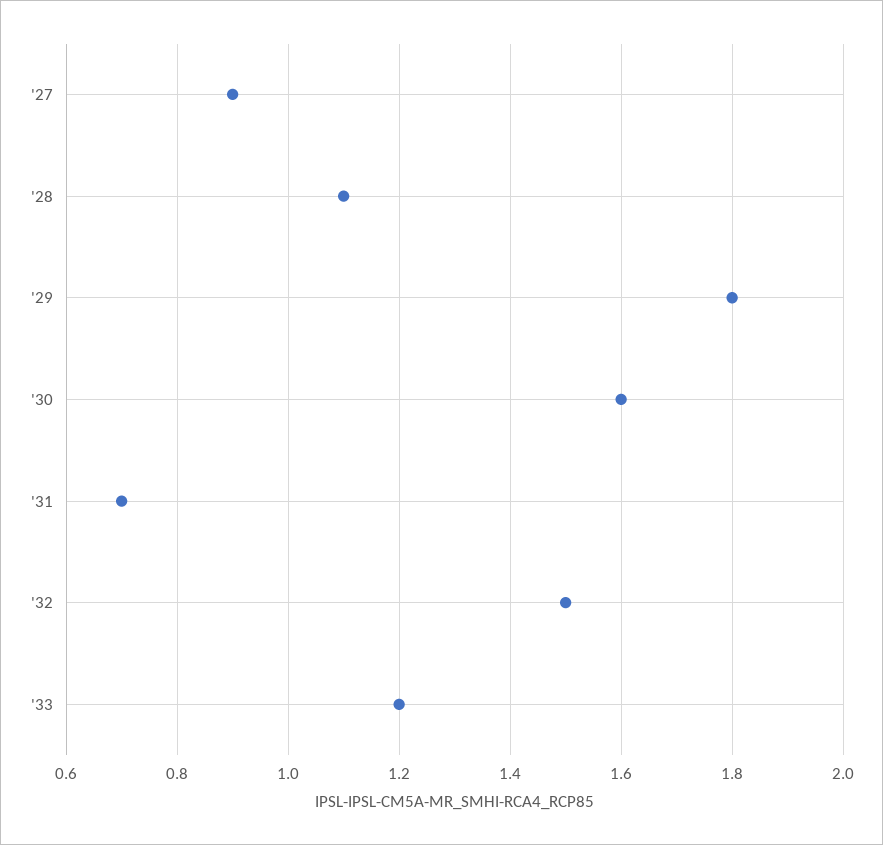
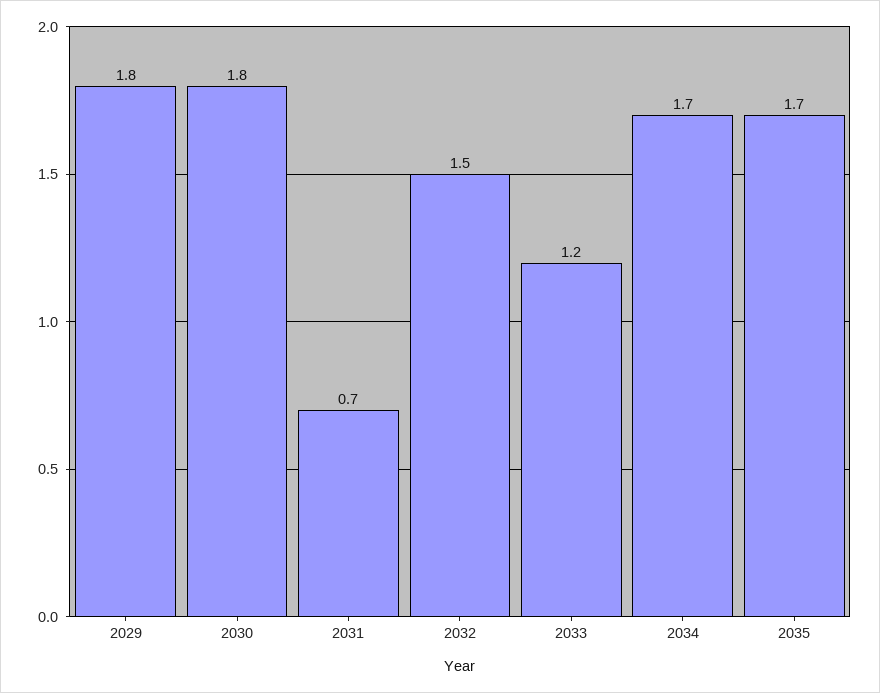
'27: 0.9 -> none
'28: 1.1 -> none
'30: 1.6 -> 1.8
2034: none -> 1.7
2035: none -> 1.7

